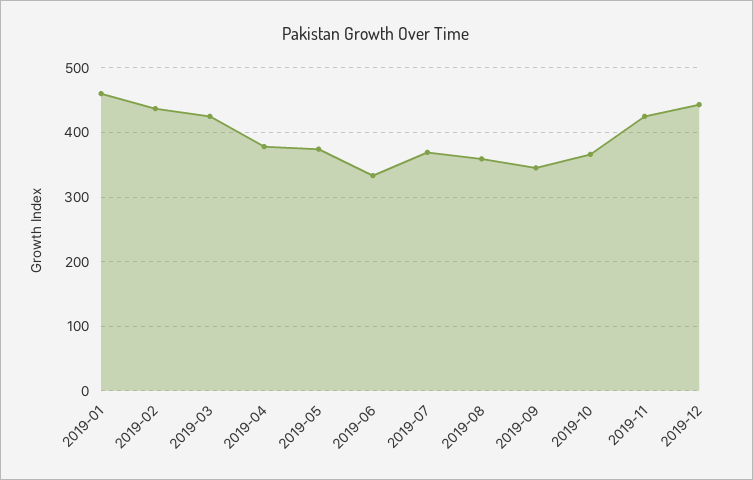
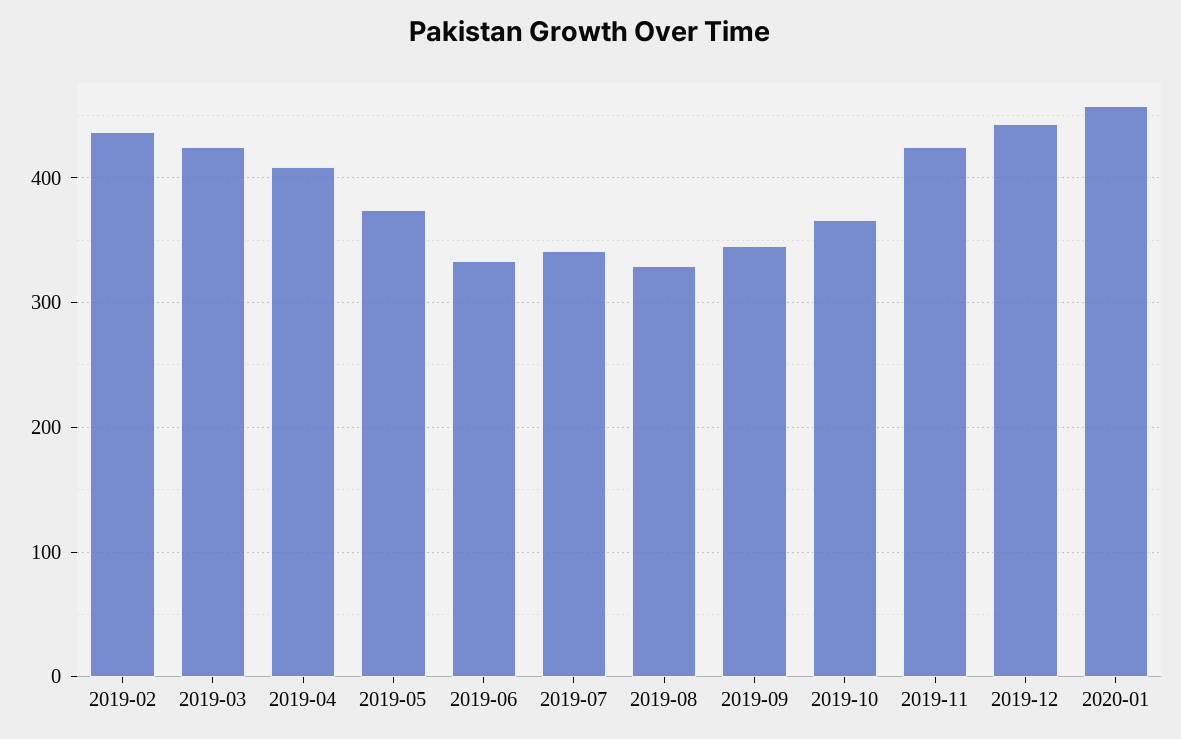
2019-01: 460 -> none
2019-04: 380 -> 410
2019-07: 370 -> 340
2019-08: 360 -> 330
2020-01: none -> 460

